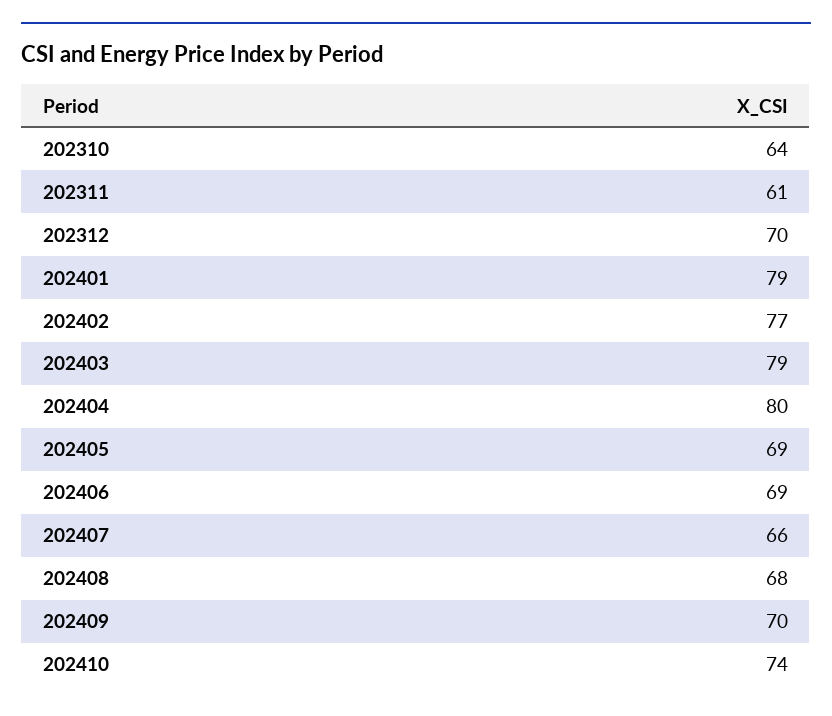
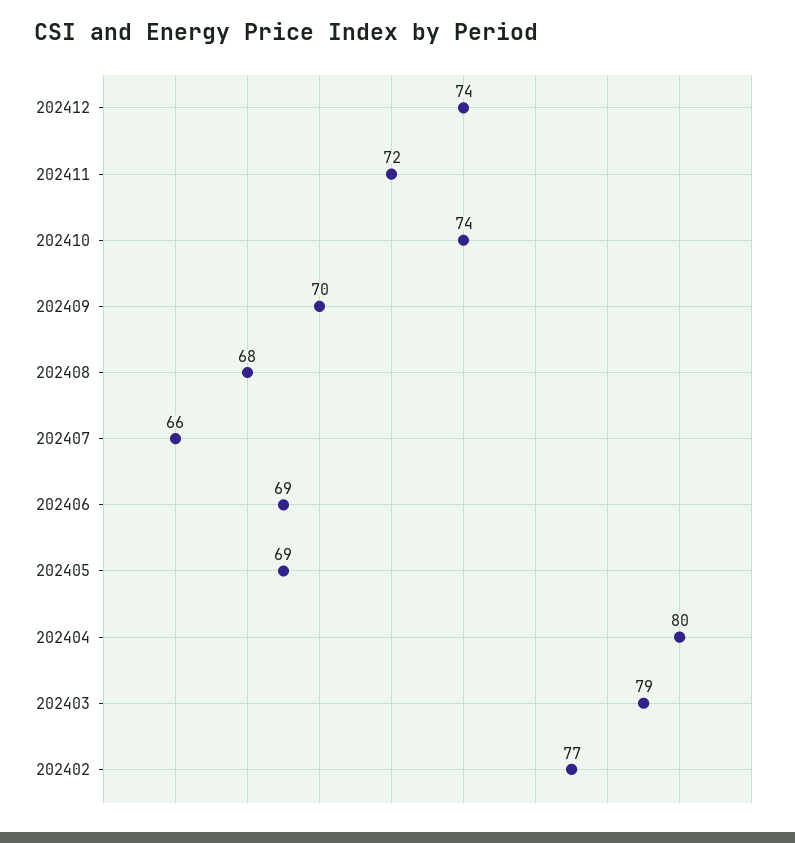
202310: 64 -> none
202311: 61 -> none
202312: 70 -> none
202401: 79 -> none
202412: none -> 74
202411: none -> 72

